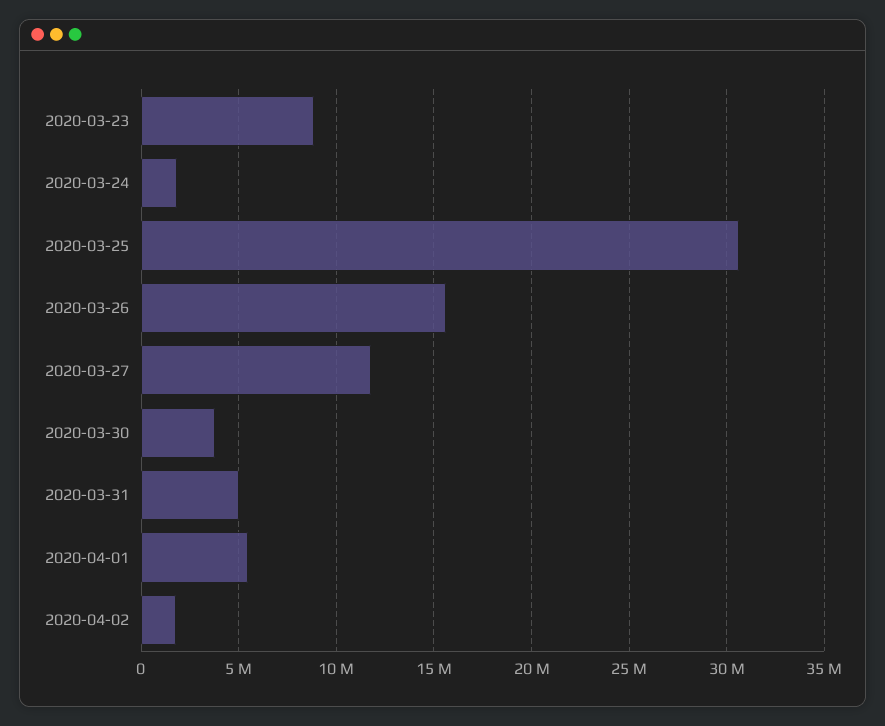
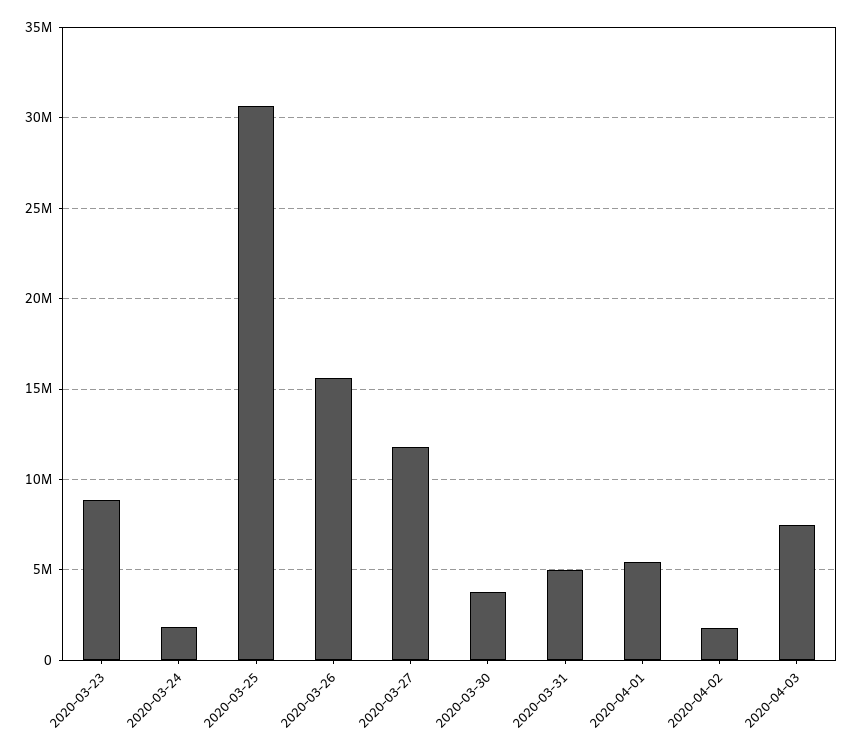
2020-04-03: none -> 7500000

